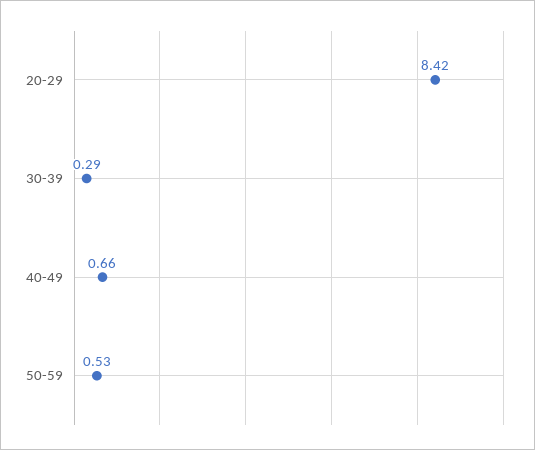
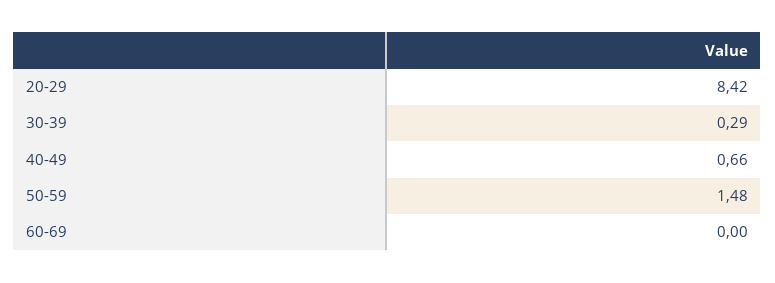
50-59: 0.53 -> 1.48
60-69: none -> 0

